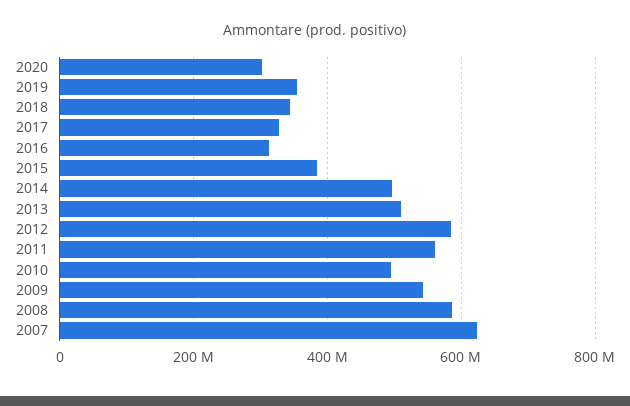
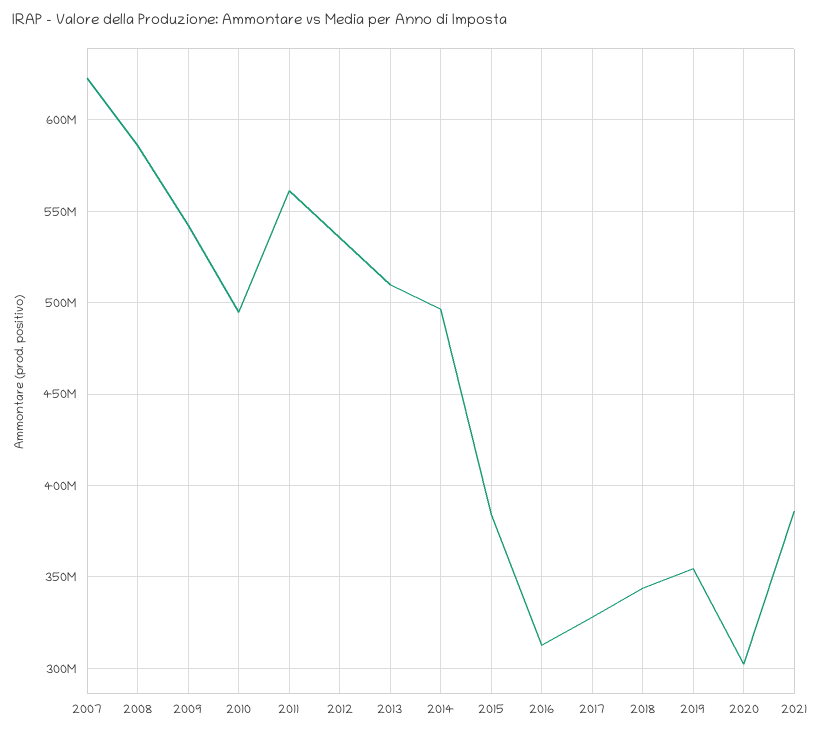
2012: 580000000 -> 535000000
2021: none -> 385000000

